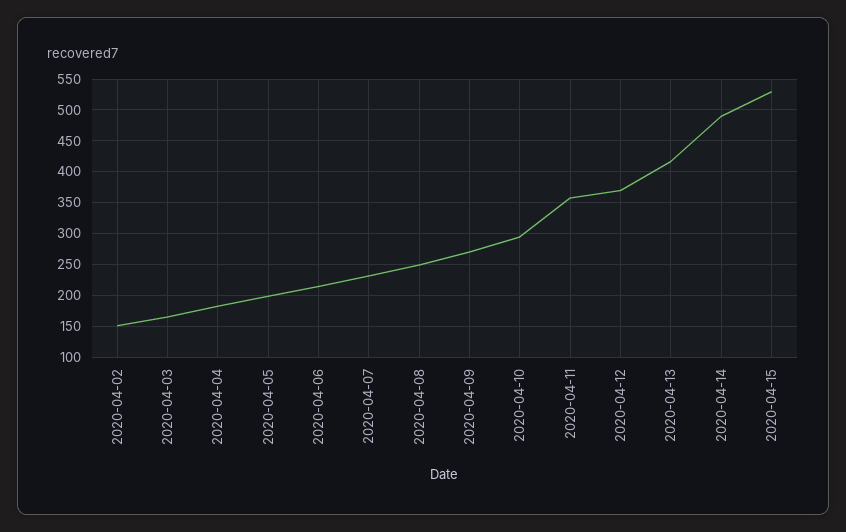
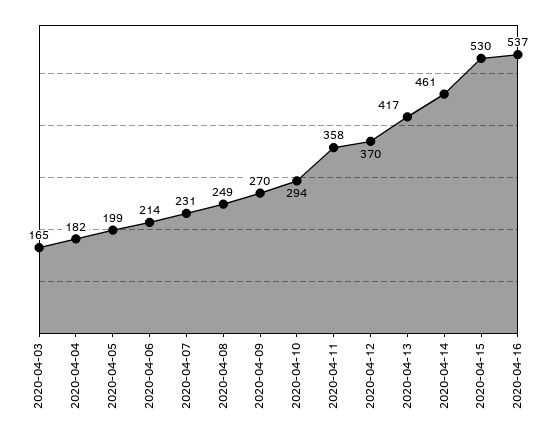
2020-04-02: 150 -> none
2020-04-14: 490 -> 461
2020-04-16: none -> 537

